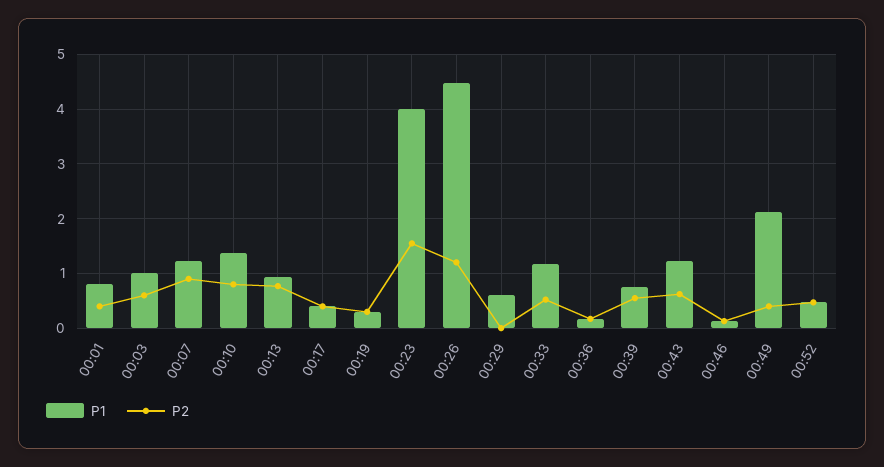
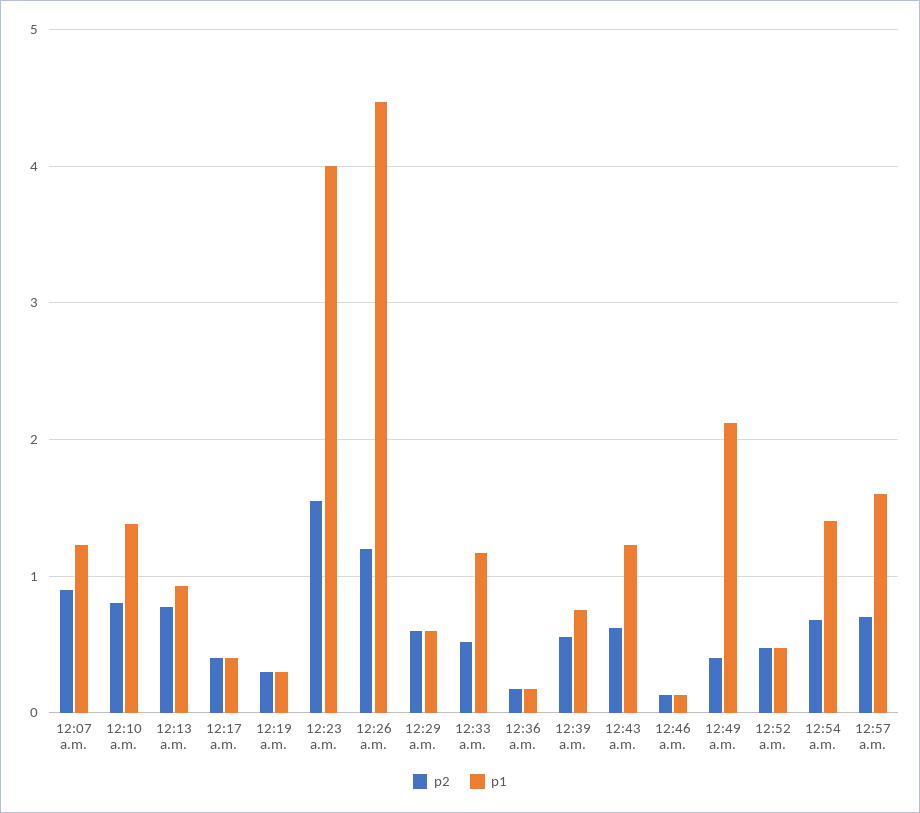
P1, 00:01: 0.8 -> none
P2, 00:01: 0.4 -> none
P1, 00:03: 1 -> none
P2, 00:03: 0.6 -> none
P2, 00:29: 0 -> 0.6
P2, 12:54 a.m.: none -> 0.7
P1, 12:54 a.m.: none -> 1.4
P2, 12:57 a.m.: none -> 0.7
P1, 12:57 a.m.: none -> 1.6

